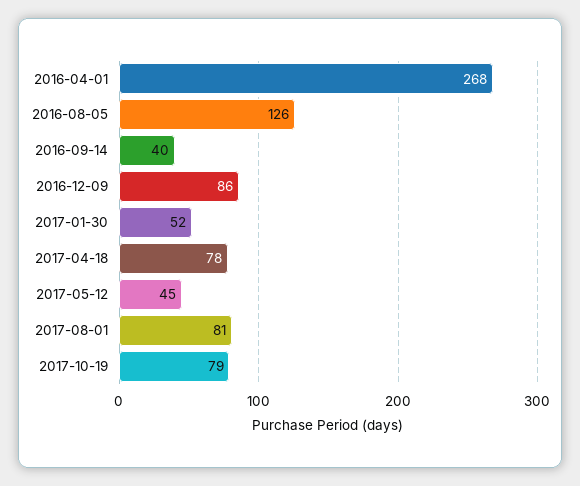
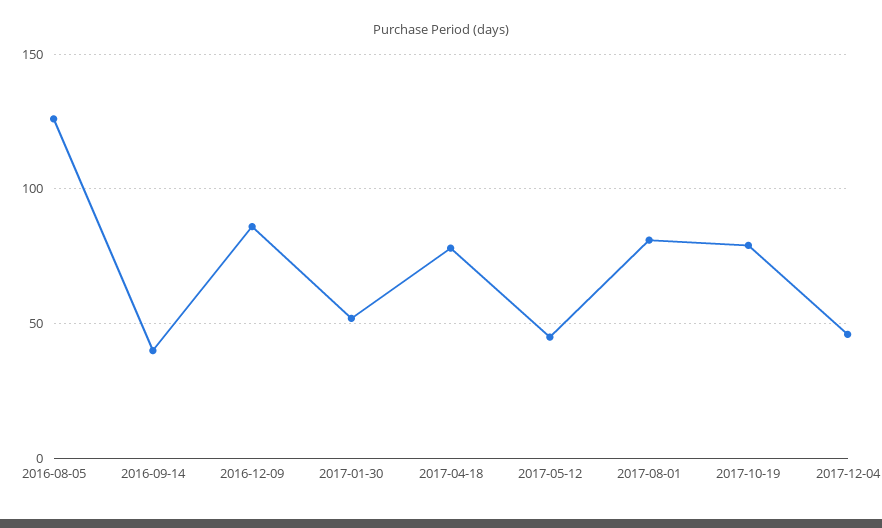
2016-04-01: 268 -> none
2017-12-04: none -> 45

